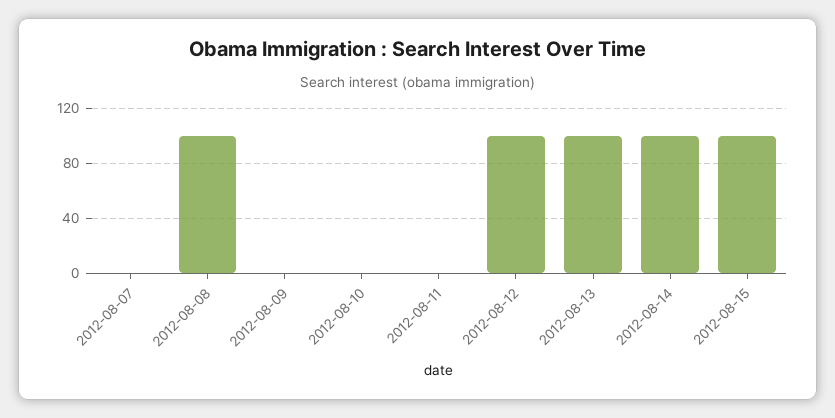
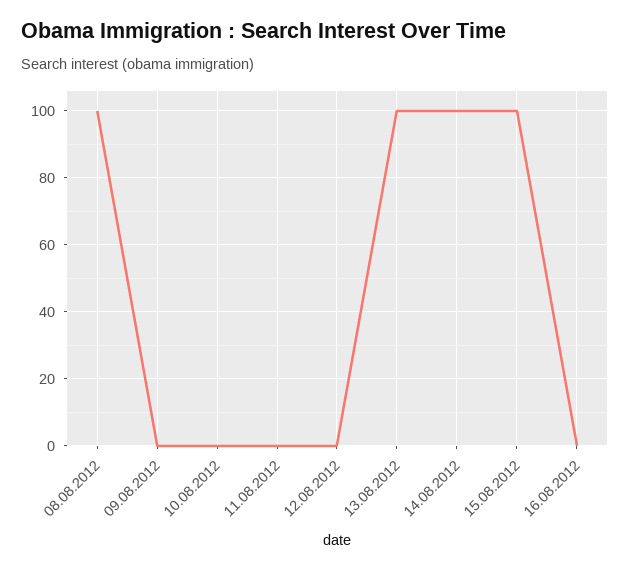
2012-08-07: 0 -> none
2012-08-12: 100 -> 0
16.08.2012: none -> 0

